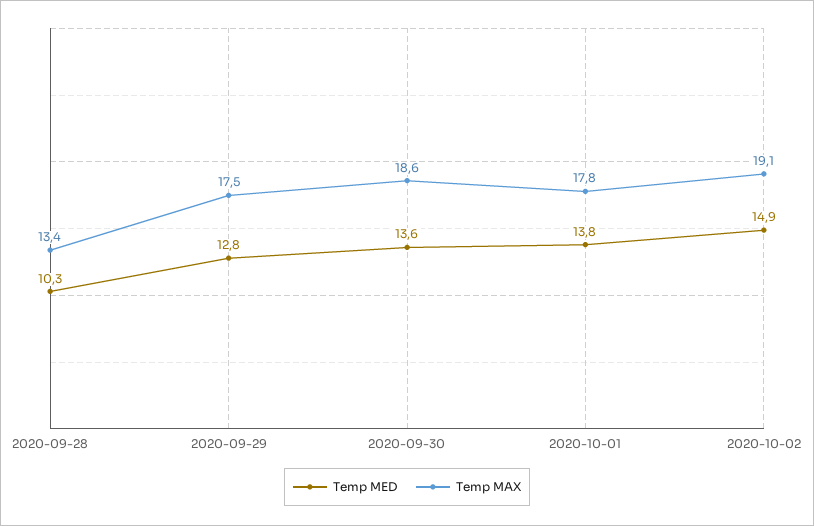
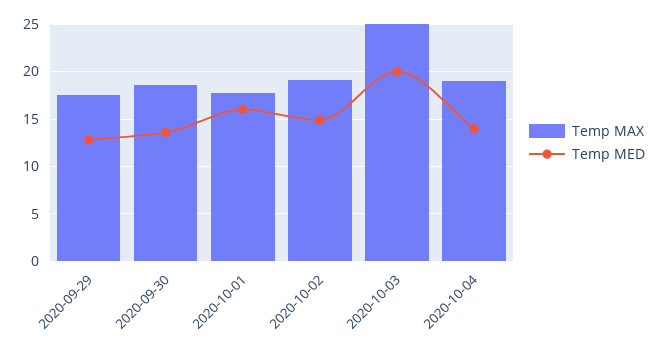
Temp MED, 2020-09-28: 10.3 -> none
Temp MAX, 2020-09-28: 13.4 -> none
Temp MED, 2020-10-01: 13.8 -> 16
Temp MAX, 2020-10-03: none -> 25
Temp MED, 2020-10-03: none -> 20
Temp MAX, 2020-10-04: none -> 19
Temp MED, 2020-10-04: none -> 14

